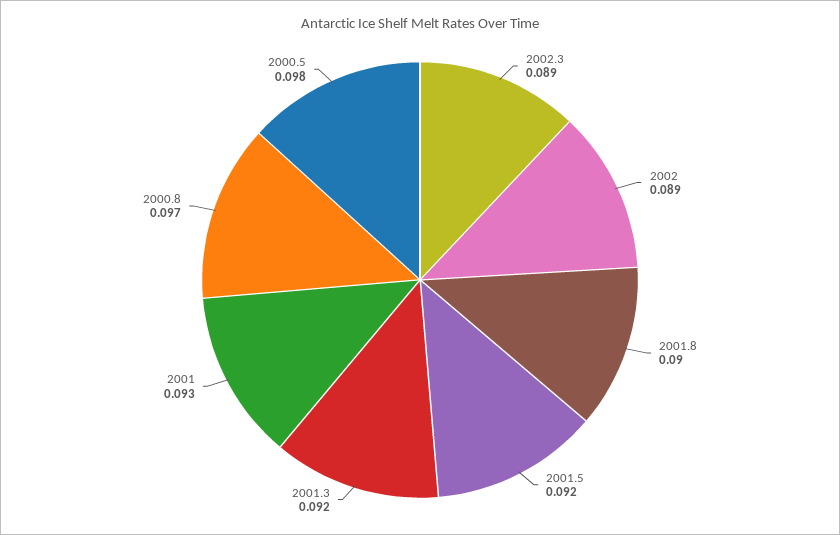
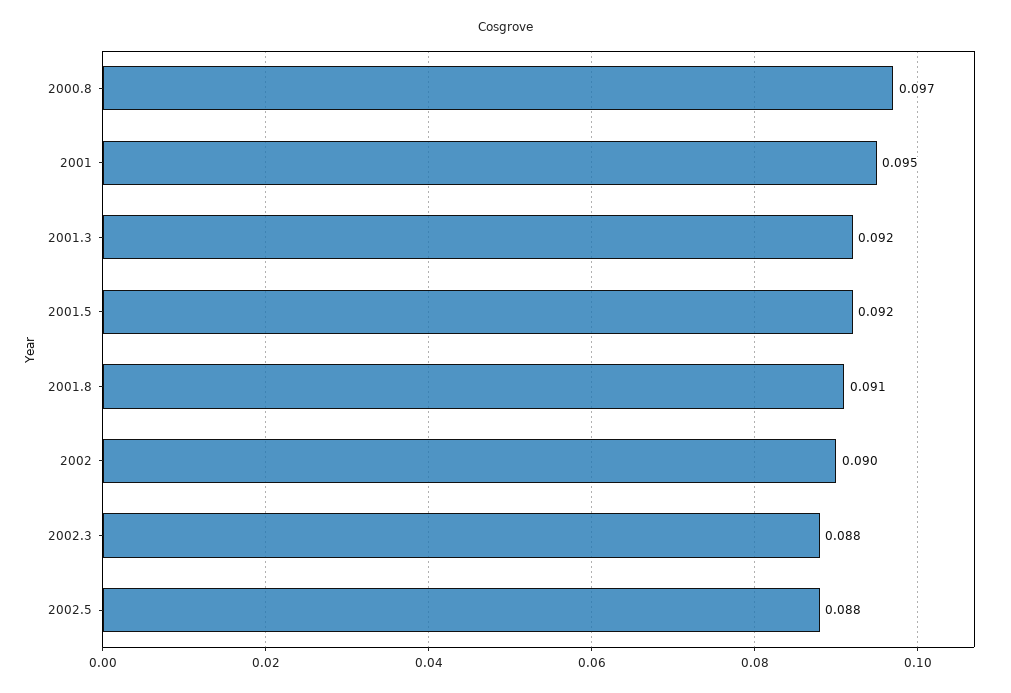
2002.3: 0.089 -> 0.088
2002: 0.089 -> 0.09
2001.8: 0.09 -> 0.091
2001: 0.093 -> 0.095
2000.5: 0.098 -> none
2002.5: none -> 0.088

